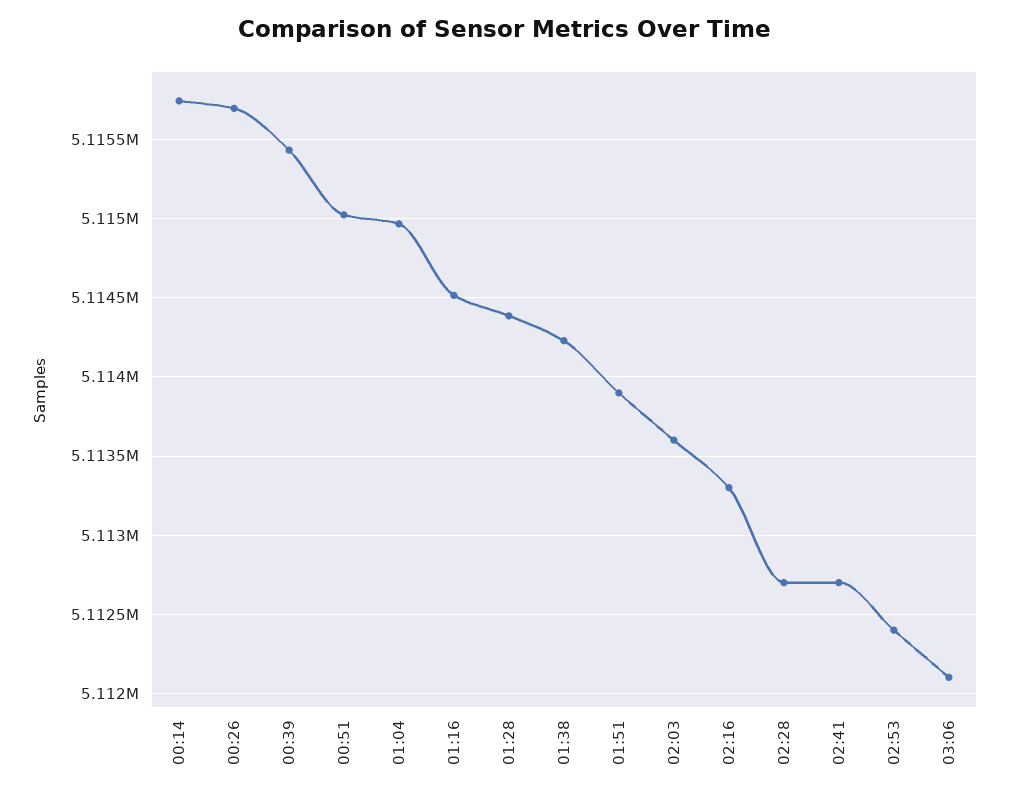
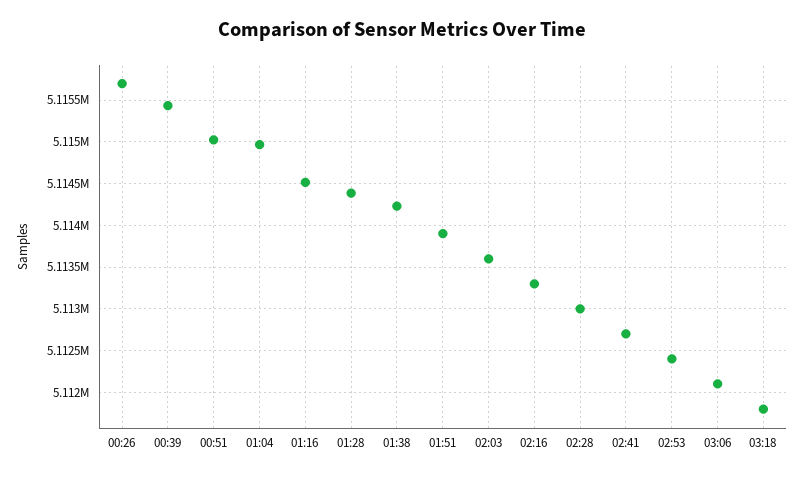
00:14: 5115750 -> none
02:28: 5112700 -> 5113000
03:18: none -> 5111800

